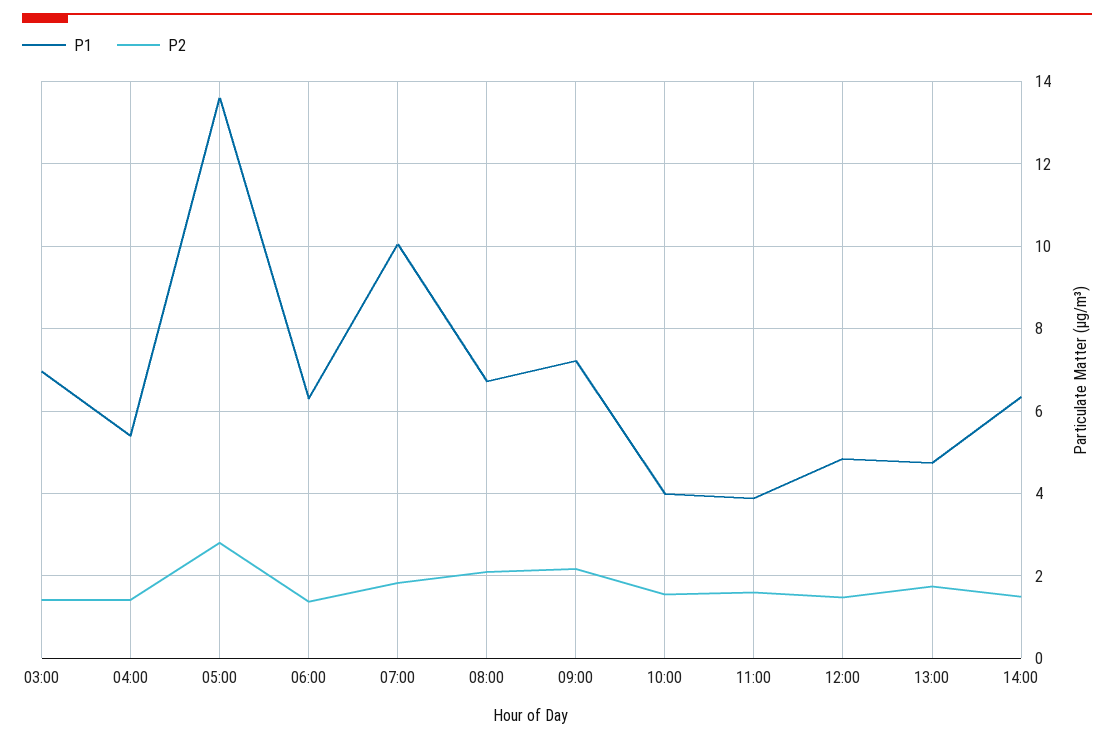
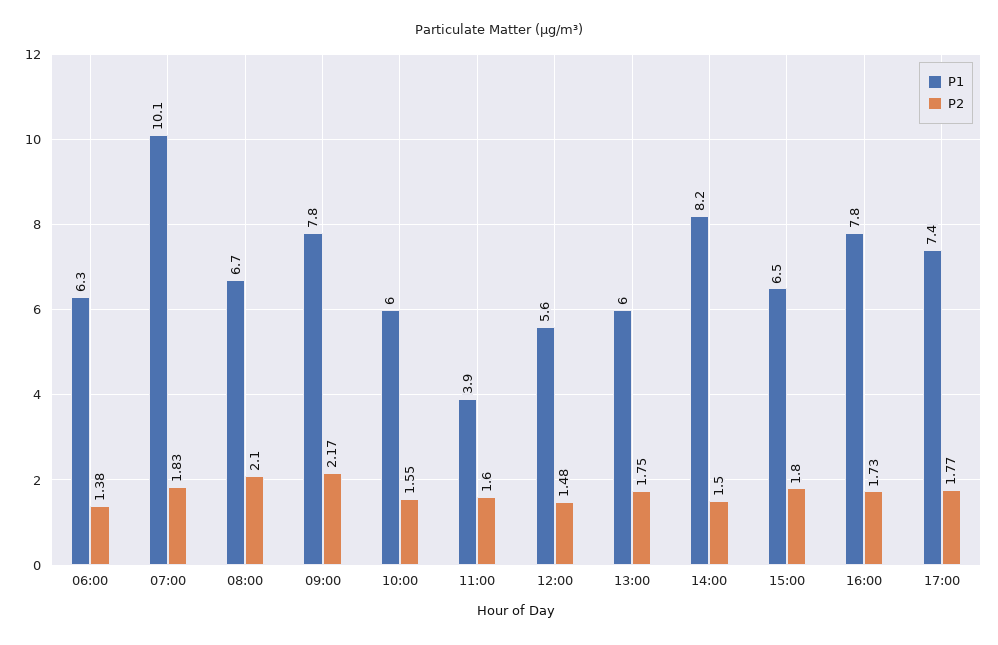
P1, 03:00: 7 -> none
P2, 03:00: 1.4 -> none
P1, 04:00: 5.4 -> none
P2, 04:00: 1.4 -> none
P1, 05:00: 13.6 -> none
P2, 05:00: 2.8 -> none
P1, 09:00: 7.2 -> 7.8
P1, 10:00: 4 -> 6
P1, 12:00: 4.8 -> 5.6
P1, 13:00: 4.8 -> 6
P1, 14:00: 6.4 -> 8.2
P1, 15:00: none -> 6.5
P2, 15:00: none -> 1.8
P1, 16:00: none -> 7.8
P2, 16:00: none -> 1.73
P1, 17:00: none -> 7.4
P2, 17:00: none -> 1.77

